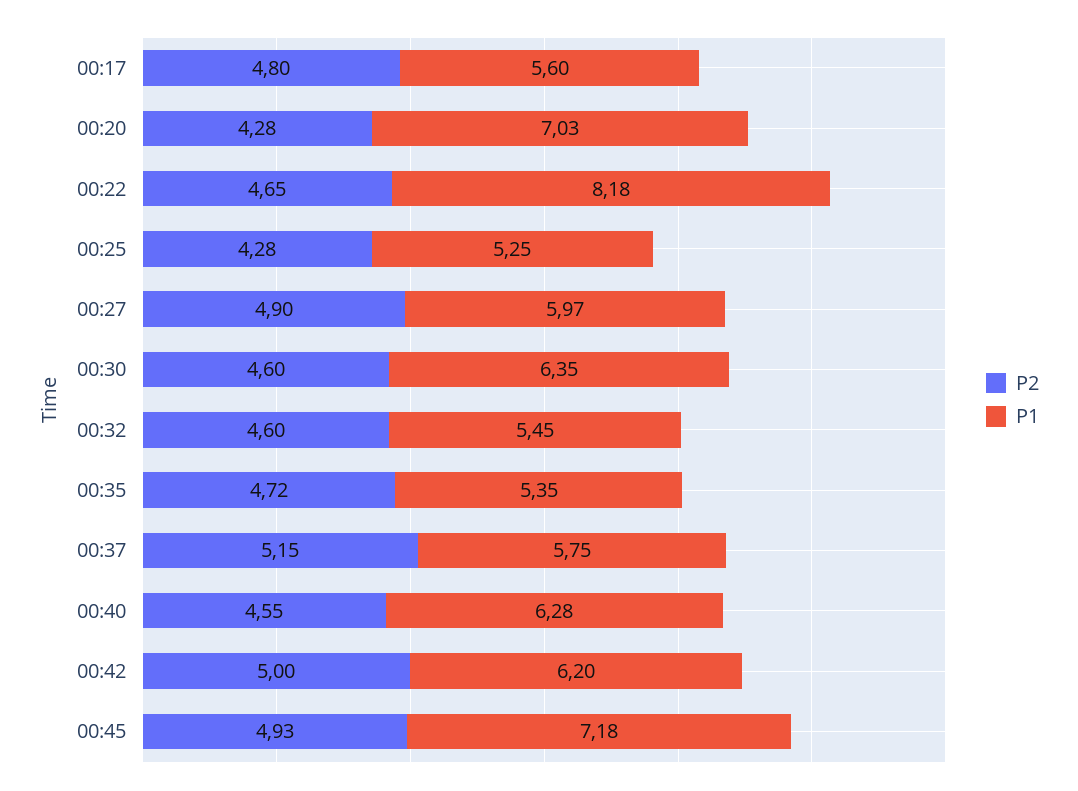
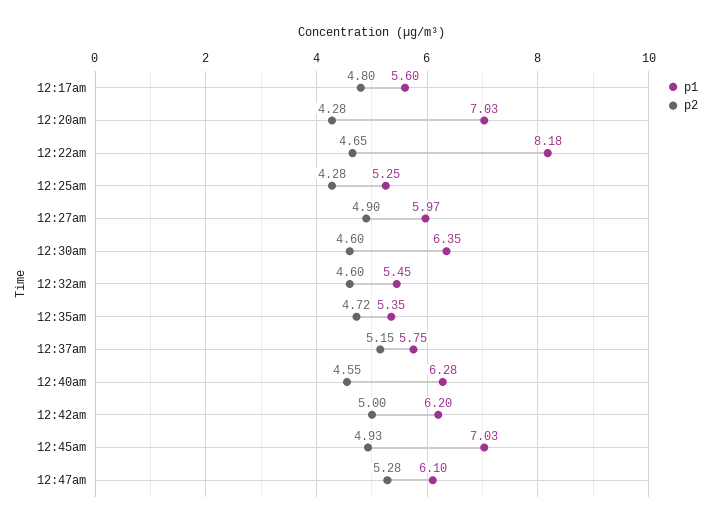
P1, 00:45: 7.18 -> 7.03
P1, 12:47am: none -> 6.1
P2, 12:47am: none -> 5.28

